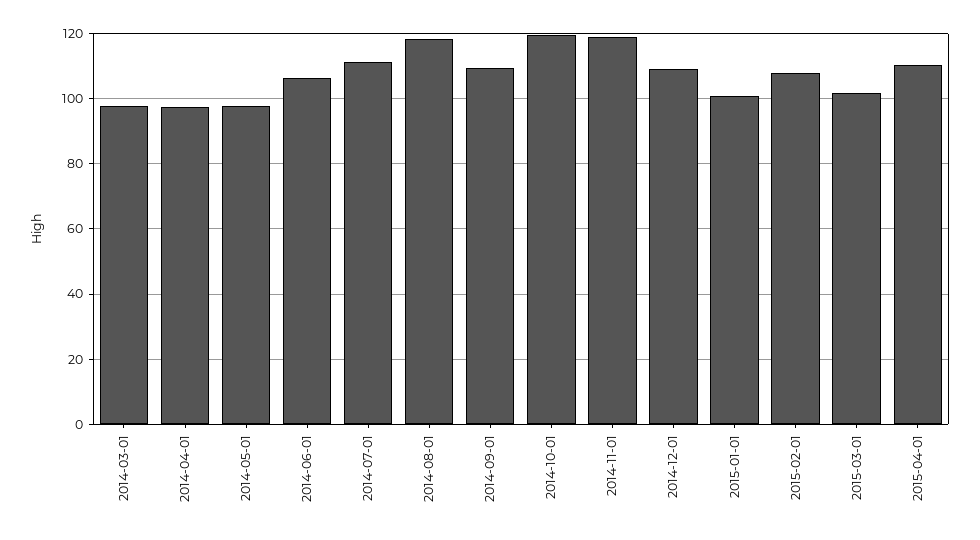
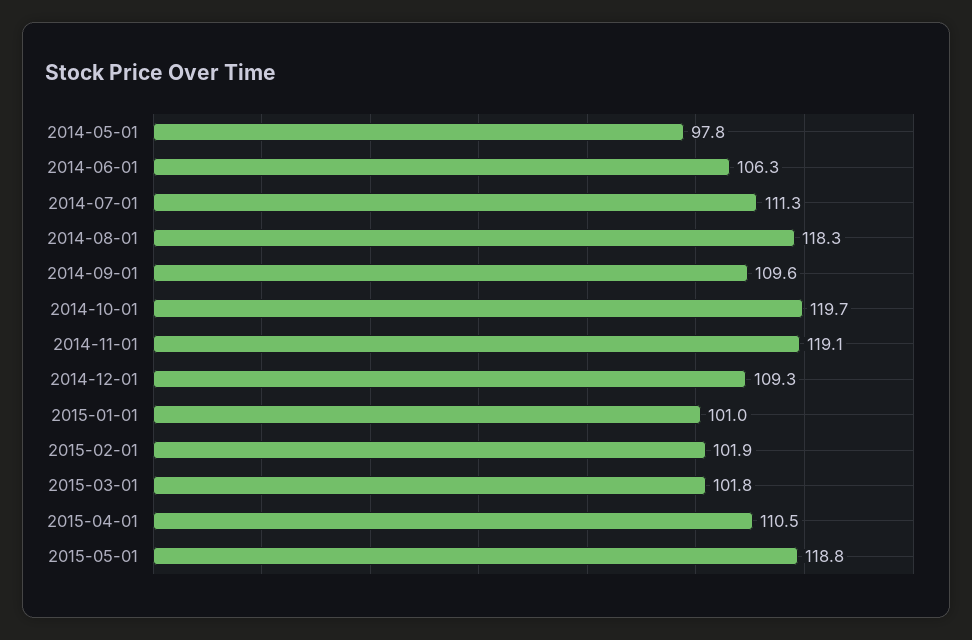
2014-03-01: 98 -> none
2014-04-01: 98 -> none
2015-02-01: 108 -> 101.9
2015-05-01: none -> 118.8

